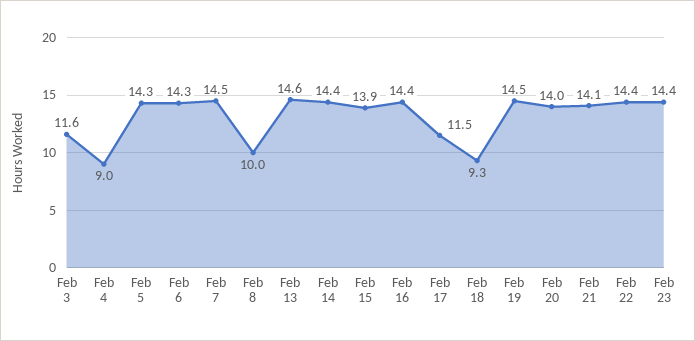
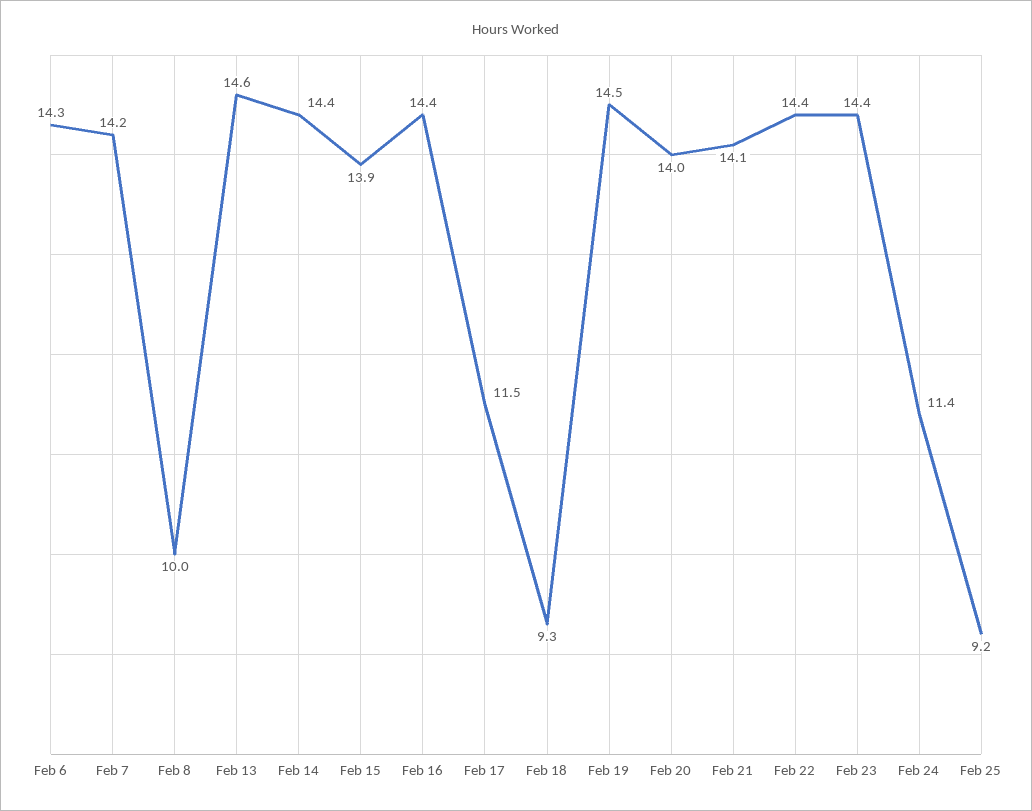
Feb 3: 11.6 -> none
Feb 4: 9 -> none
Feb 5: 14.3 -> none
Feb 7: 14.5 -> 14.2
Feb 24: none -> 11.4
Feb 25: none -> 9.2

